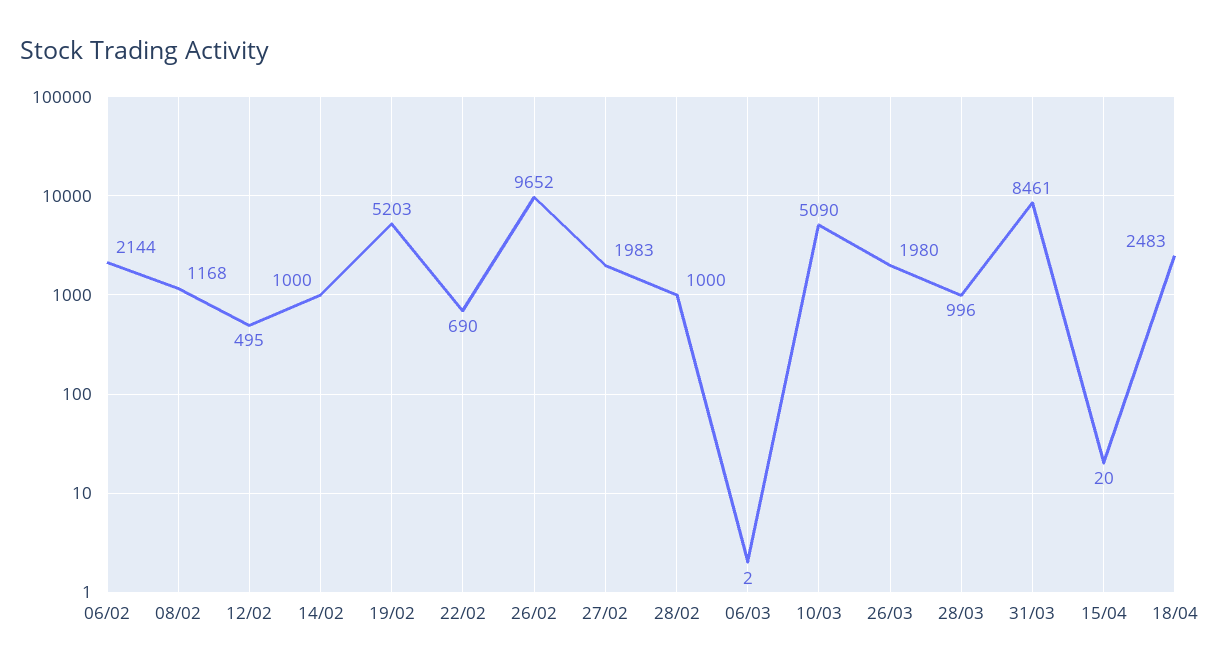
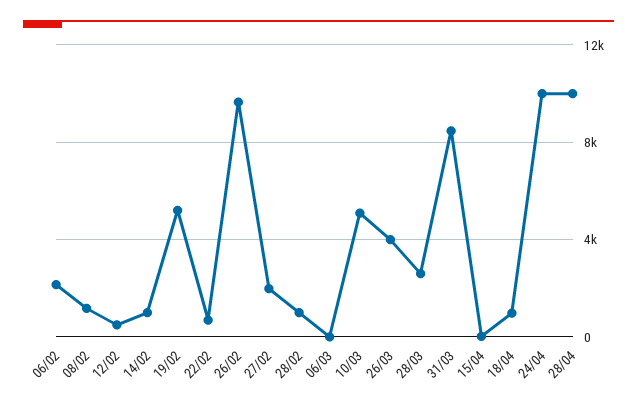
26/03: 1980 -> 4000
28/03: 996 -> 2500
18/04: 2483 -> 1000
24/04: none -> 10000
28/04: none -> 10000

